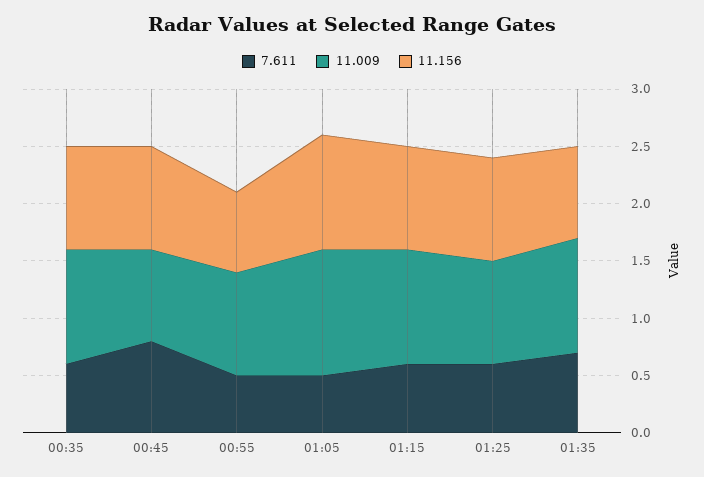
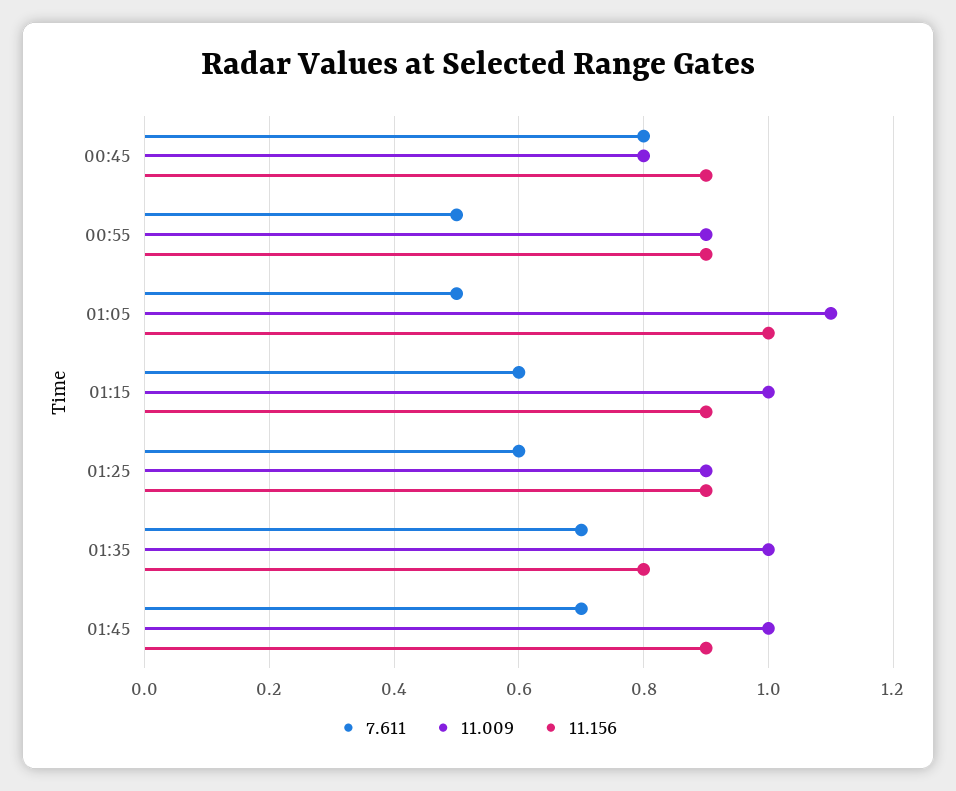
7.611, 00:35: 0.6 -> none
11.009, 00:35: 1 -> none
11.156, 00:35: 0.9 -> none
11.156, 00:55: 0.7 -> 0.9
7.611, 01:45: none -> 0.7
11.009, 01:45: none -> 1
11.156, 01:45: none -> 0.9

